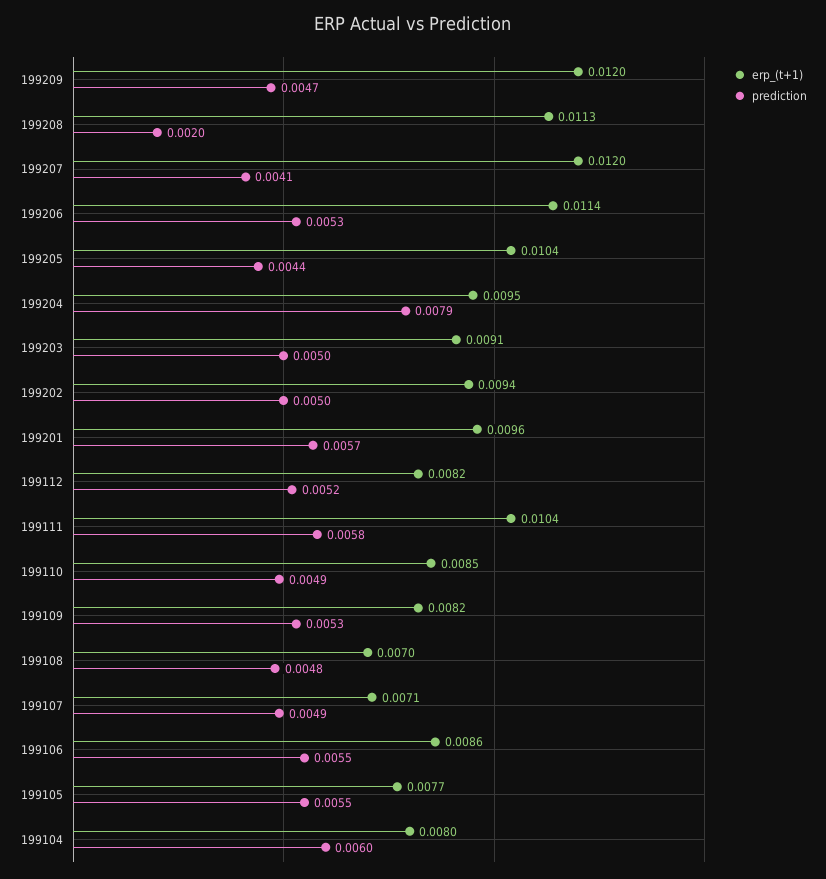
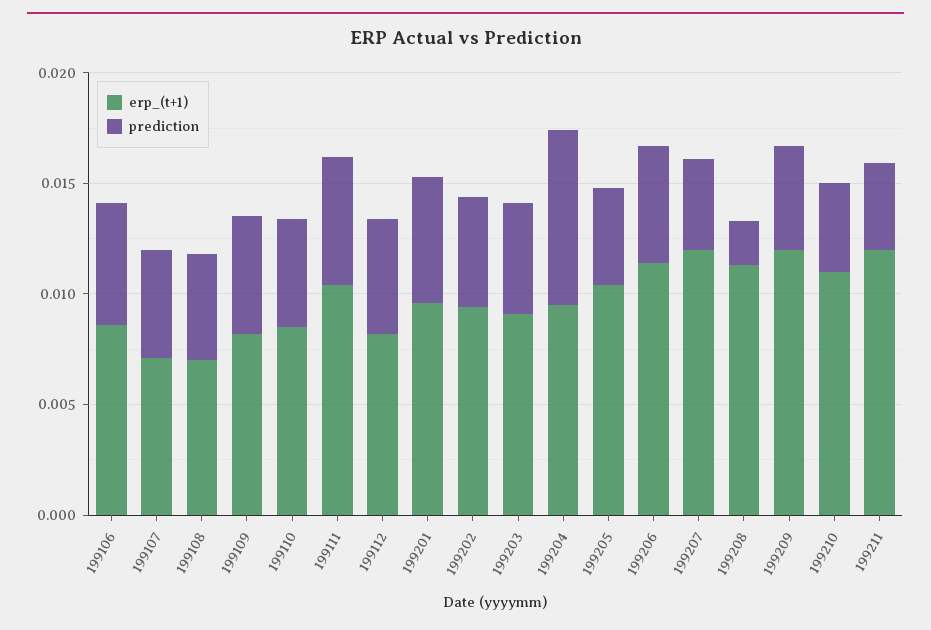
erp_(t+1), 199105: 0.0077 -> none
prediction, 199105: 0.0055 -> none
erp_(t+1), 199104: 0.008 -> none
prediction, 199104: 0.006 -> none
erp_(t+1), 199210: none -> 0.011
prediction, 199210: none -> 0.004
erp_(t+1), 199211: none -> 0.012
prediction, 199211: none -> 0.004

